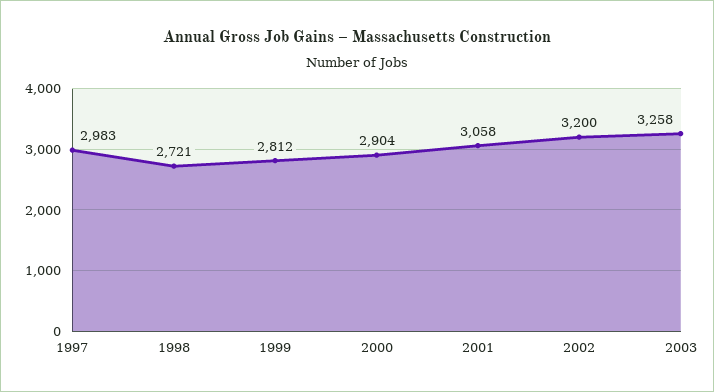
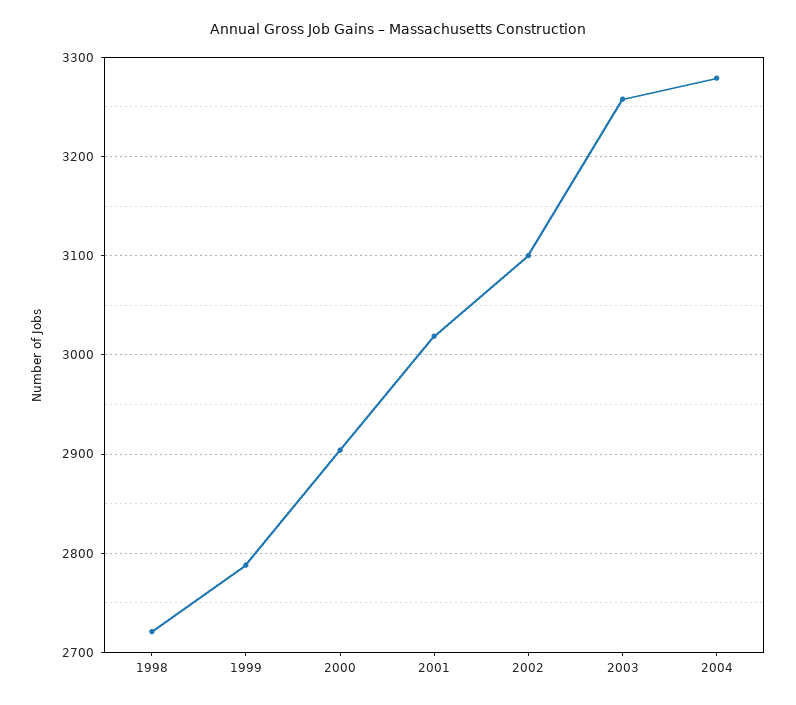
1997: 2983 -> none
1999: 2812 -> 2790
2001: 3058 -> 3020
2002: 3200 -> 3100
2004: none -> 3280

